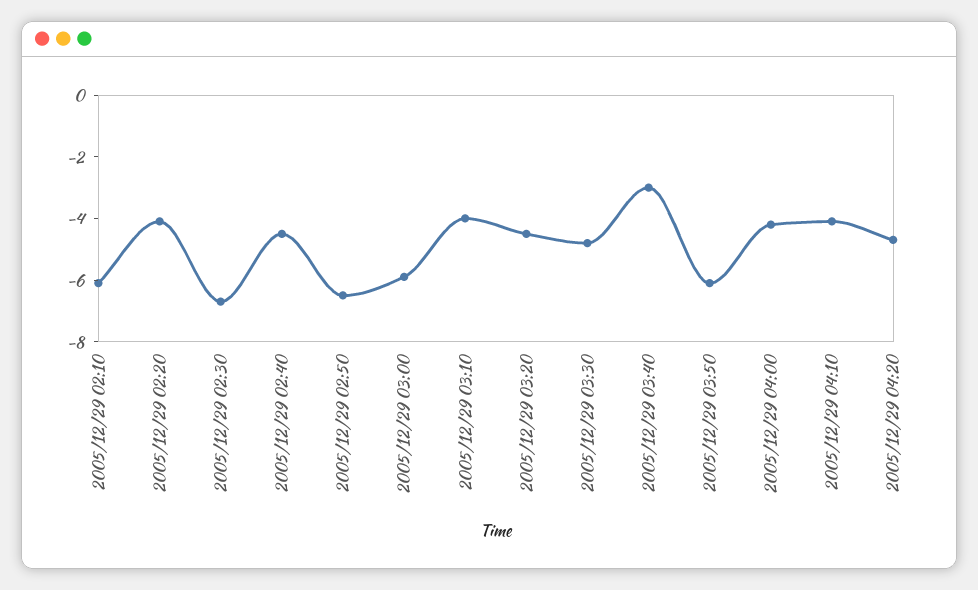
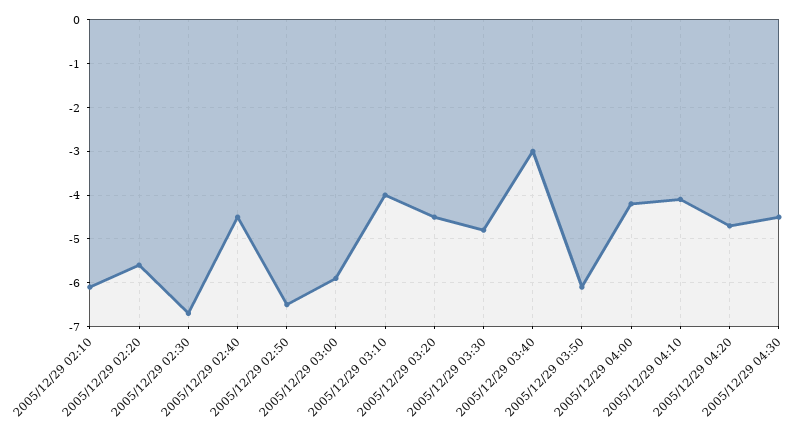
2005/12/29 02:20: -4 -> -5.5
2005/12/29 04:30: none -> -4.5

